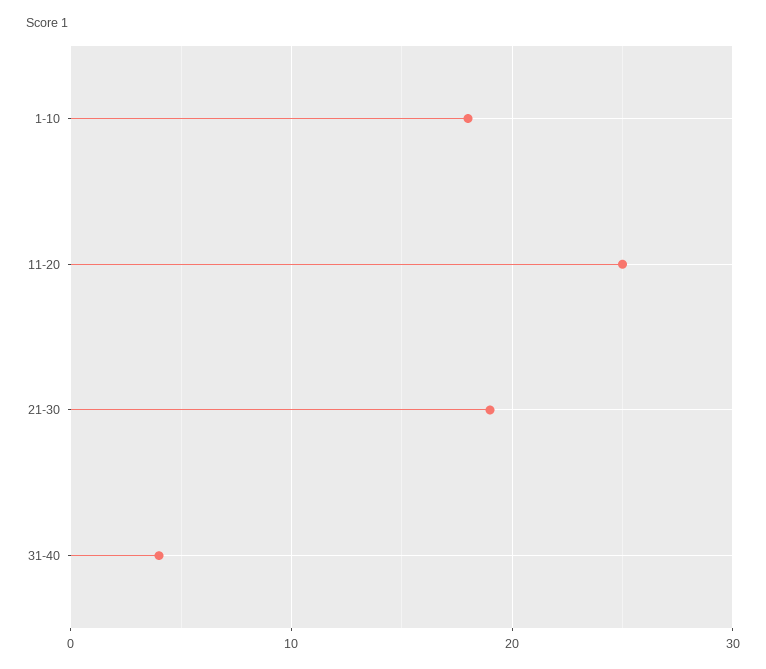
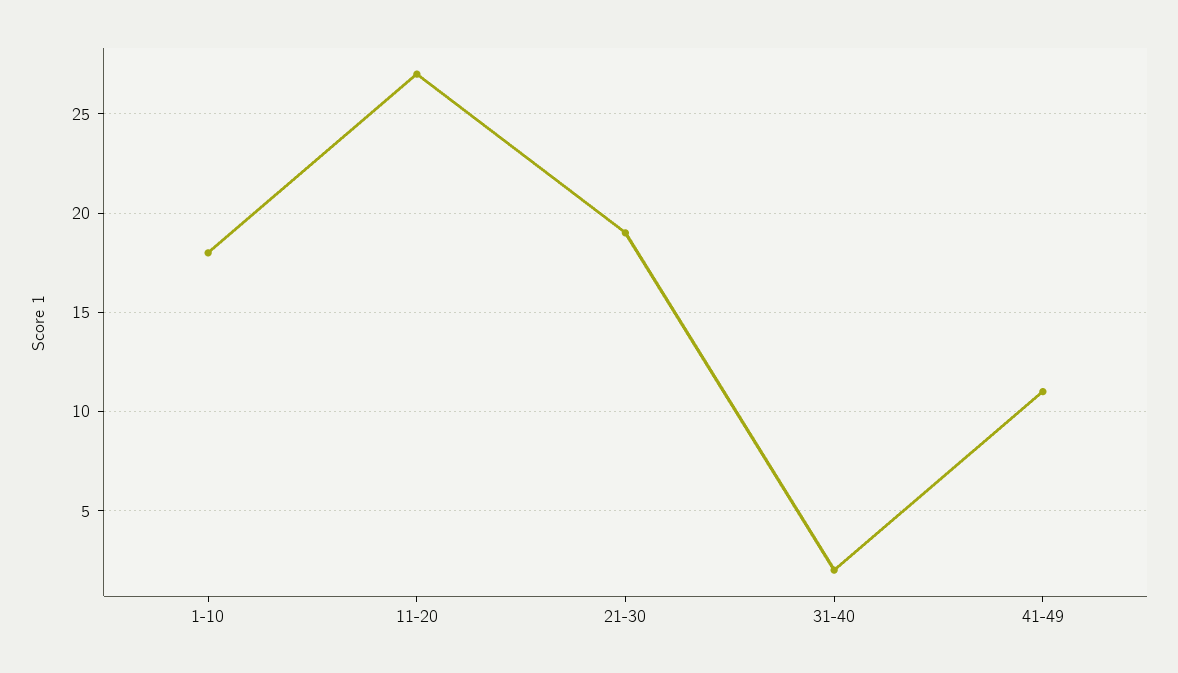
11-20: 25 -> 27
31-40: 4 -> 2
41-49: none -> 11

